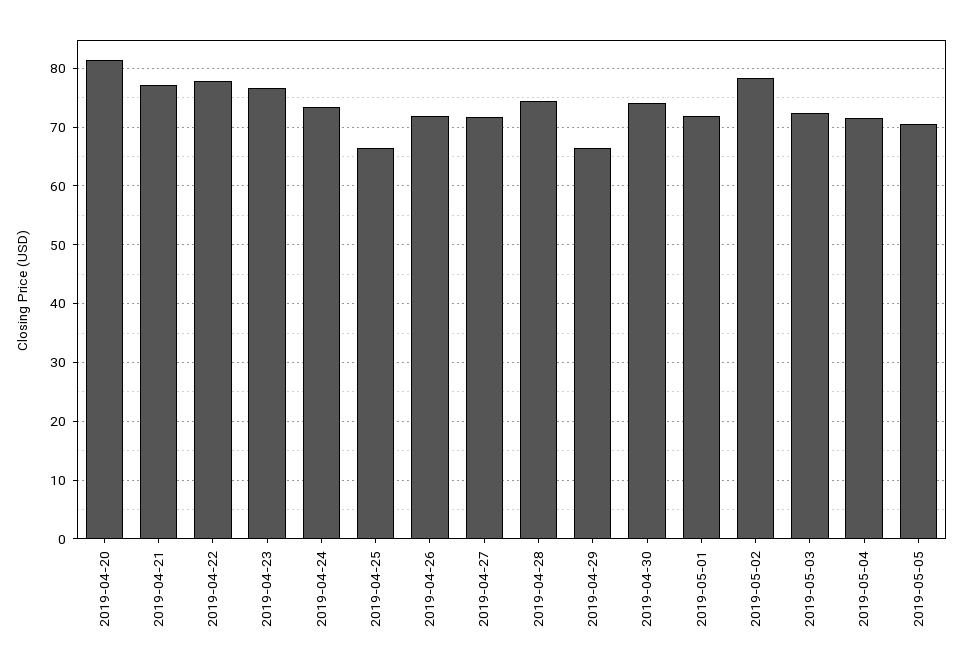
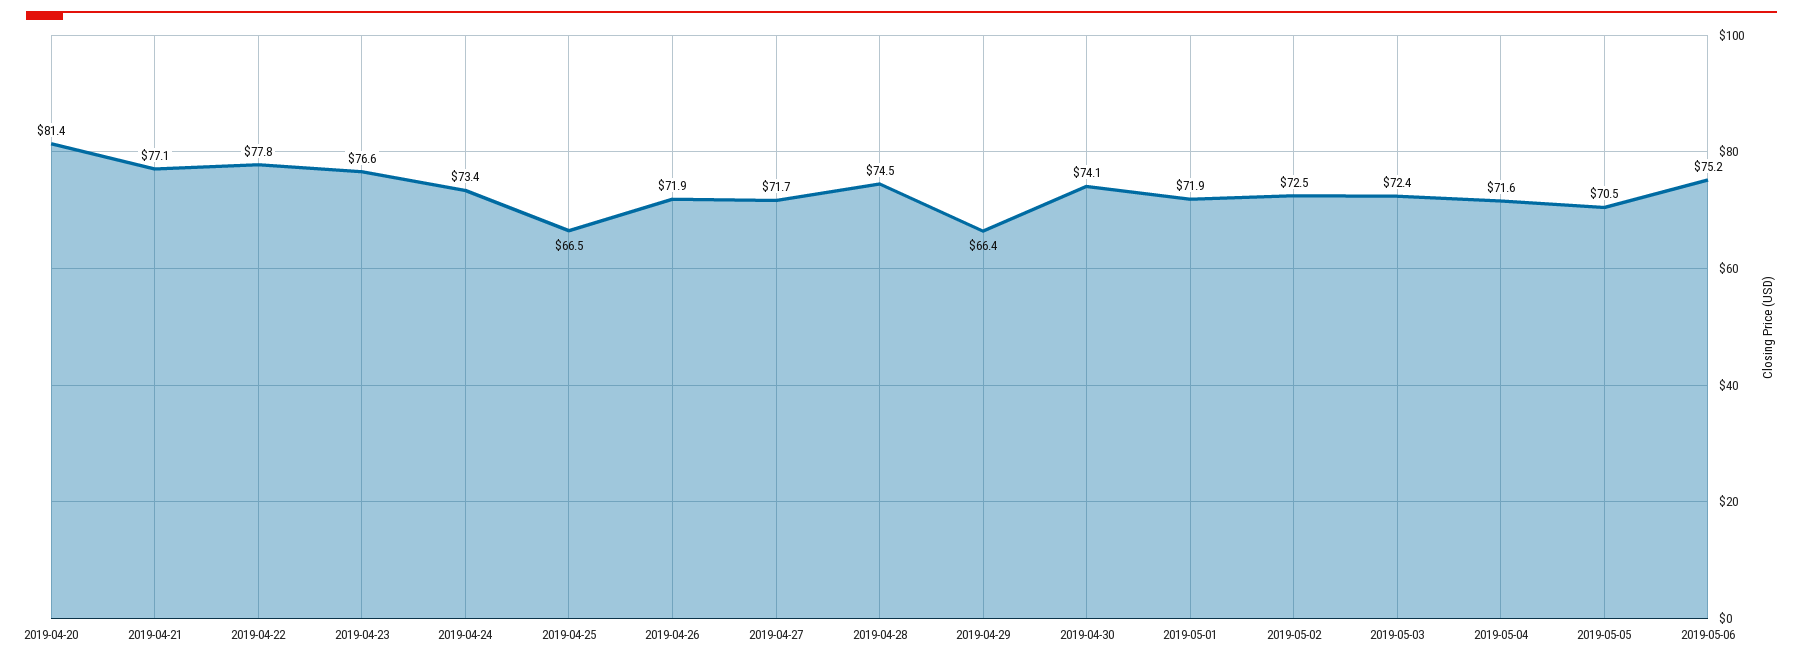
2019-05-02: 78 -> 72.5
2019-05-06: none -> 75.2

